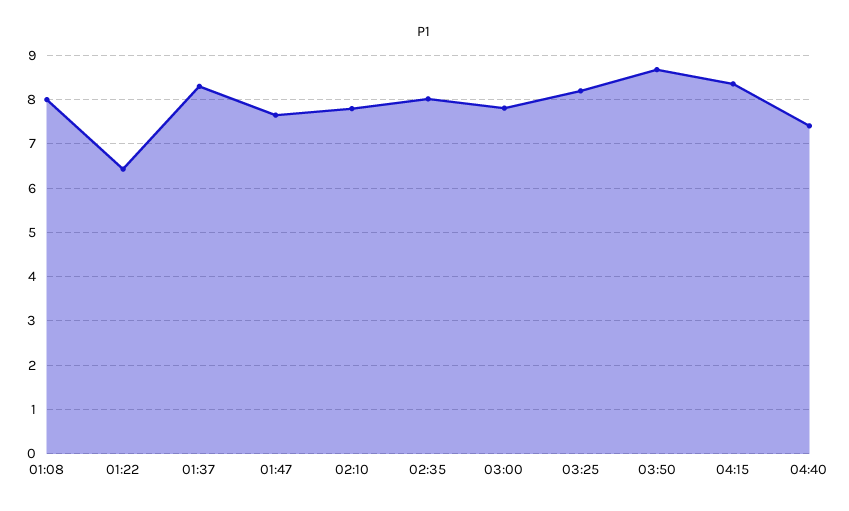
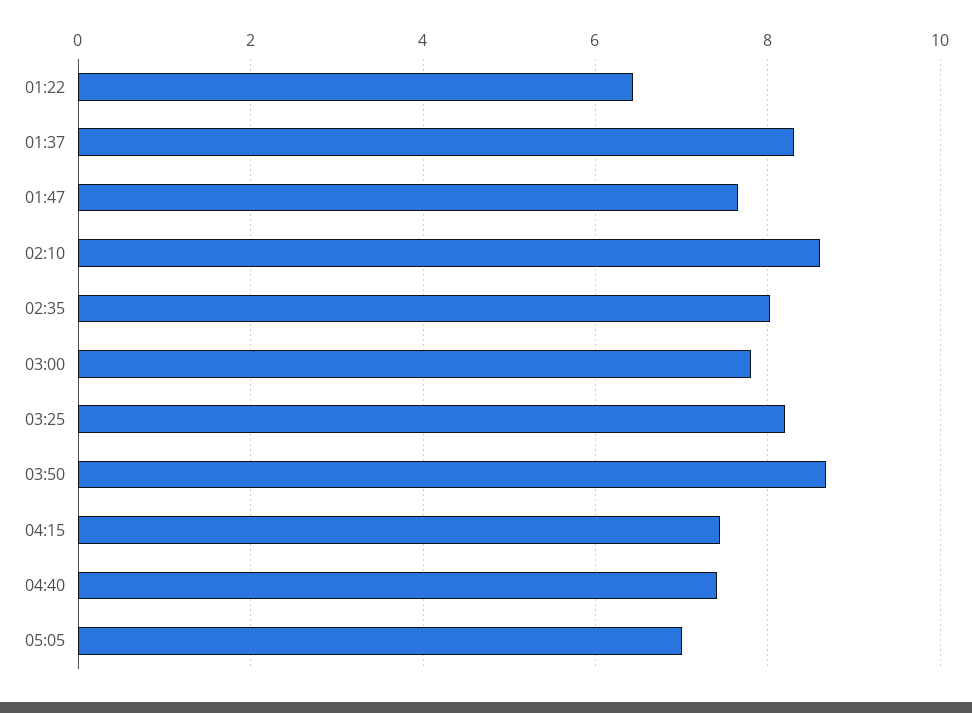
01:08: 8 -> none
02:10: 7.8 -> 8.6
04:15: 8.4 -> 7.4
05:05: none -> 7

